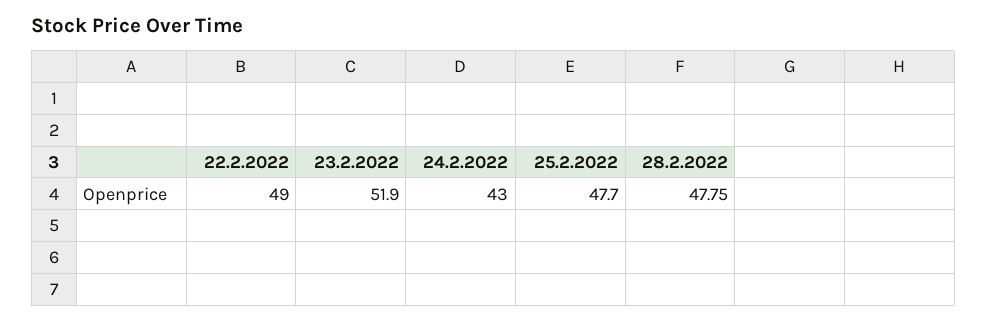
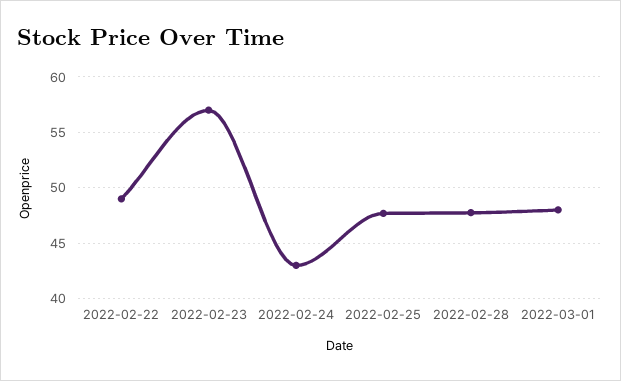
23.2.2022: 51.9 -> 57
2022-03-01: none -> 48

